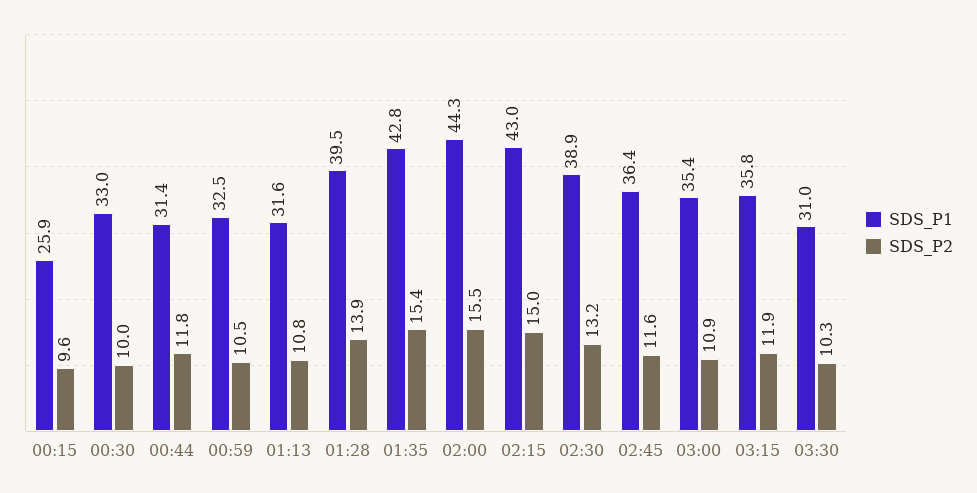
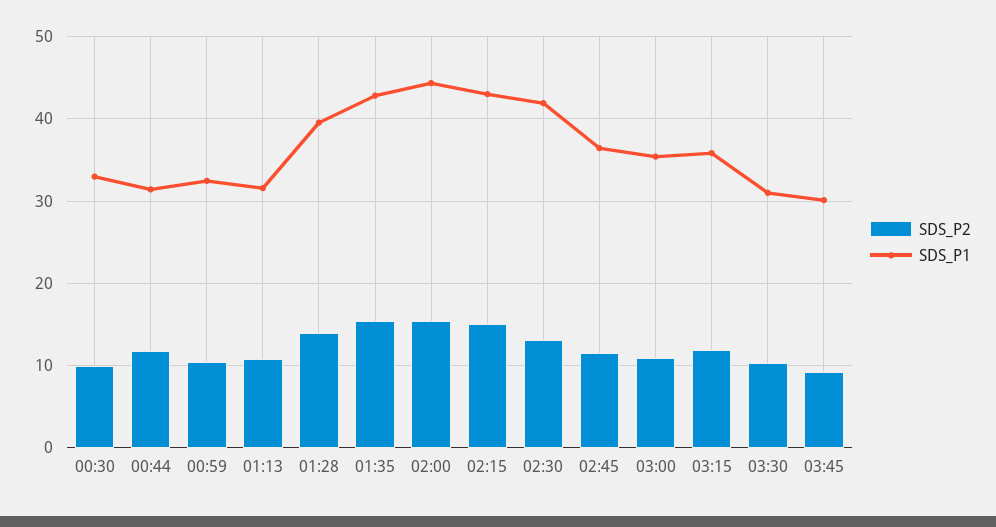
SDS_P1, 00:15: 25.9 -> none
SDS_P2, 00:15: 9.6 -> none
SDS_P1, 02:30: 38.9 -> 42
SDS_P2, 03:45: none -> 9
SDS_P1, 03:45: none -> 30

